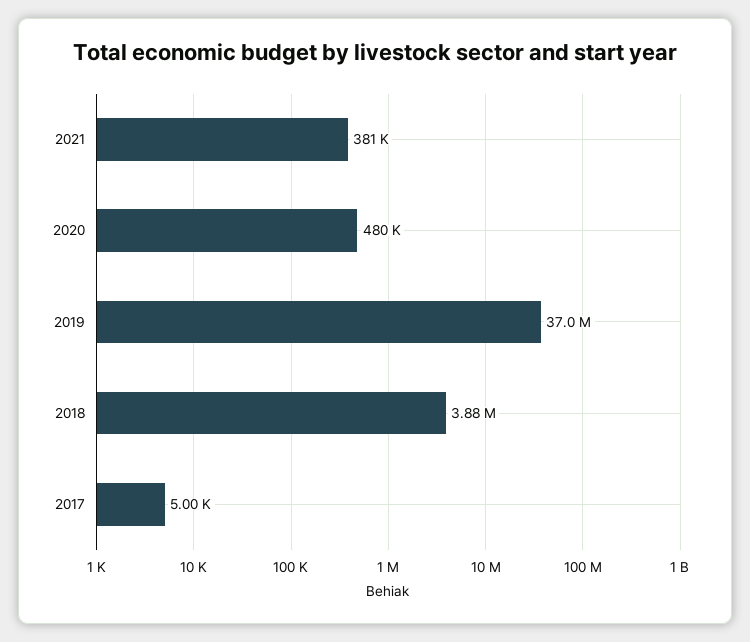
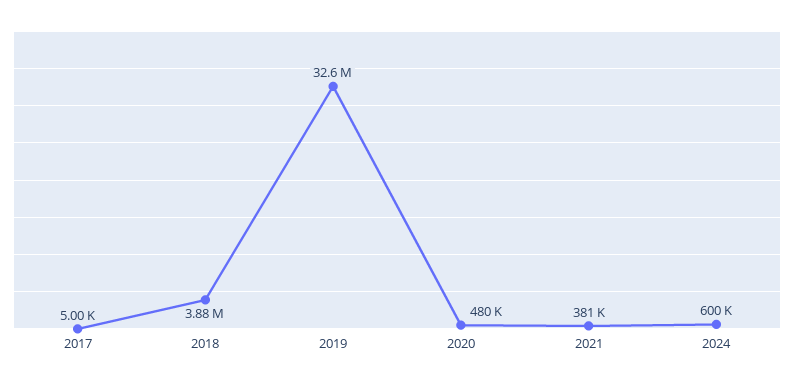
2019: 37000000 -> 32600000
2024: none -> 600000

